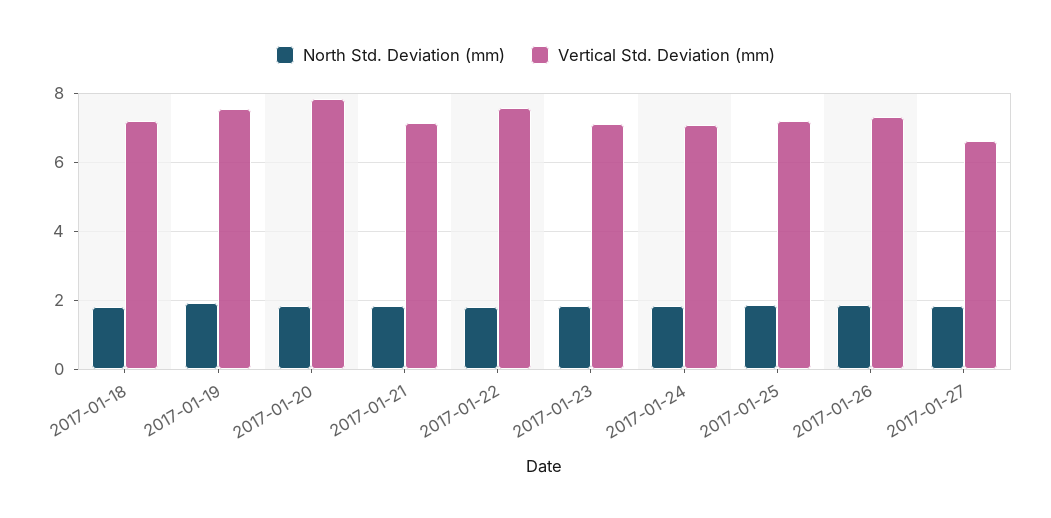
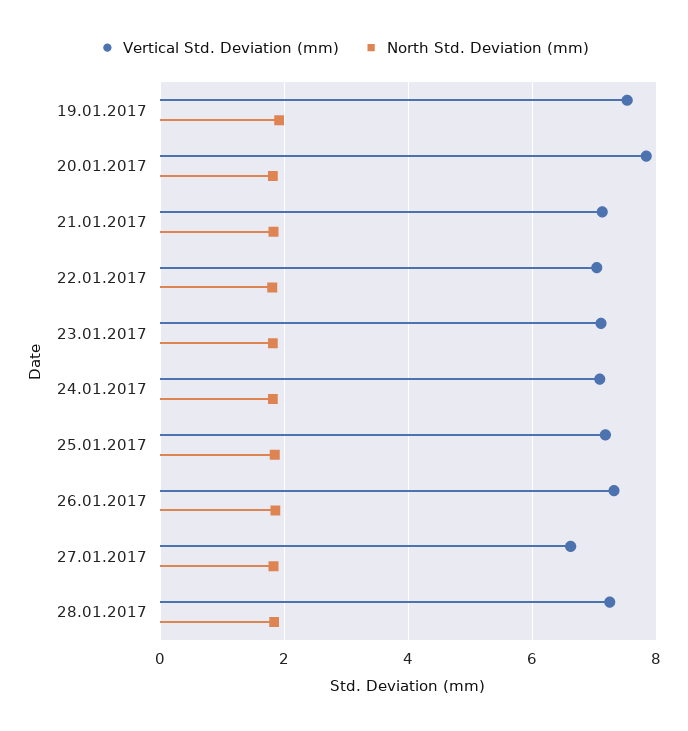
North Std. Deviation (mm), 2017-01-18: 1.8 -> none
Vertical Std. Deviation (mm), 2017-01-18: 7.2 -> none
Vertical Std. Deviation (mm), 2017-01-22: 7.6 -> 7
Vertical Std. Deviation (mm), 28.01.2017: none -> 7.2
North Std. Deviation (mm), 28.01.2017: none -> 1.8

